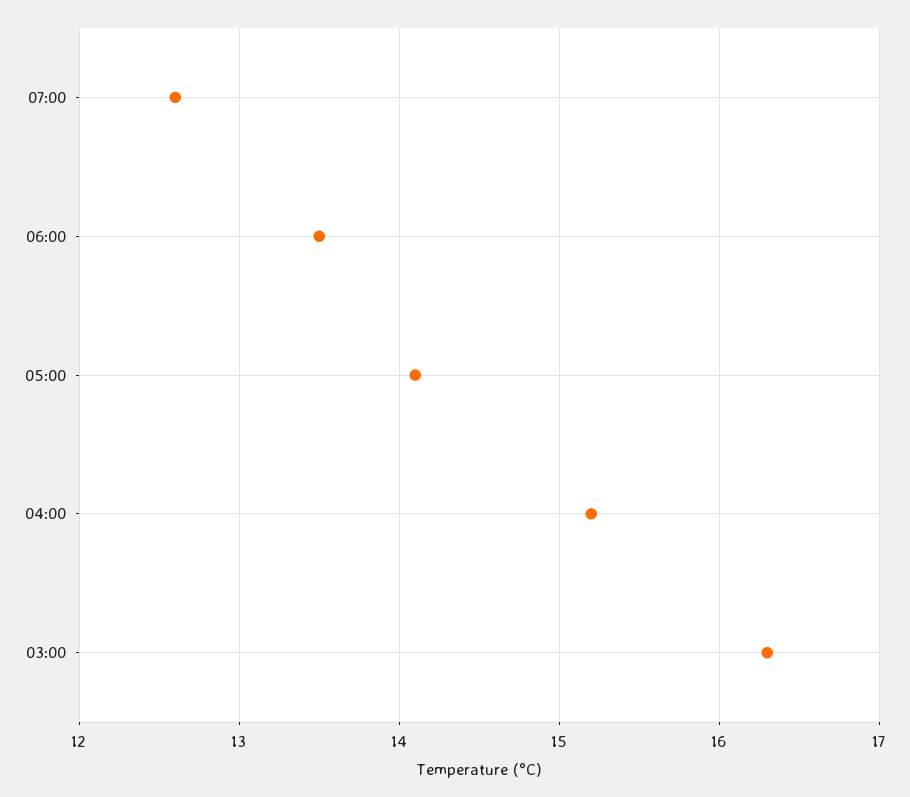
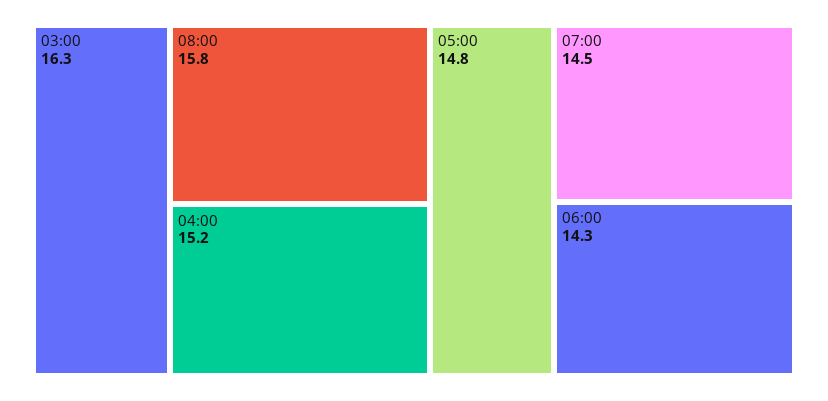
07:00: 12.6 -> 14.5
06:00: 13.5 -> 14.3
05:00: 14.1 -> 14.8
08:00: none -> 15.8

